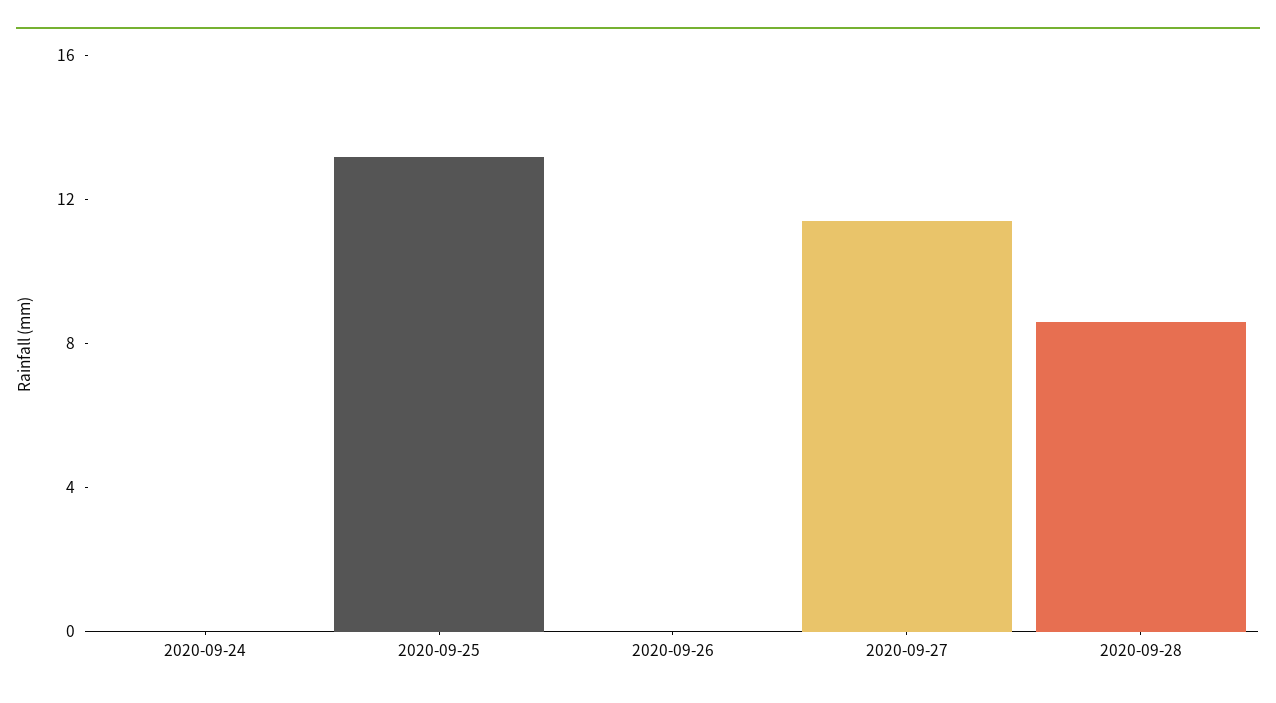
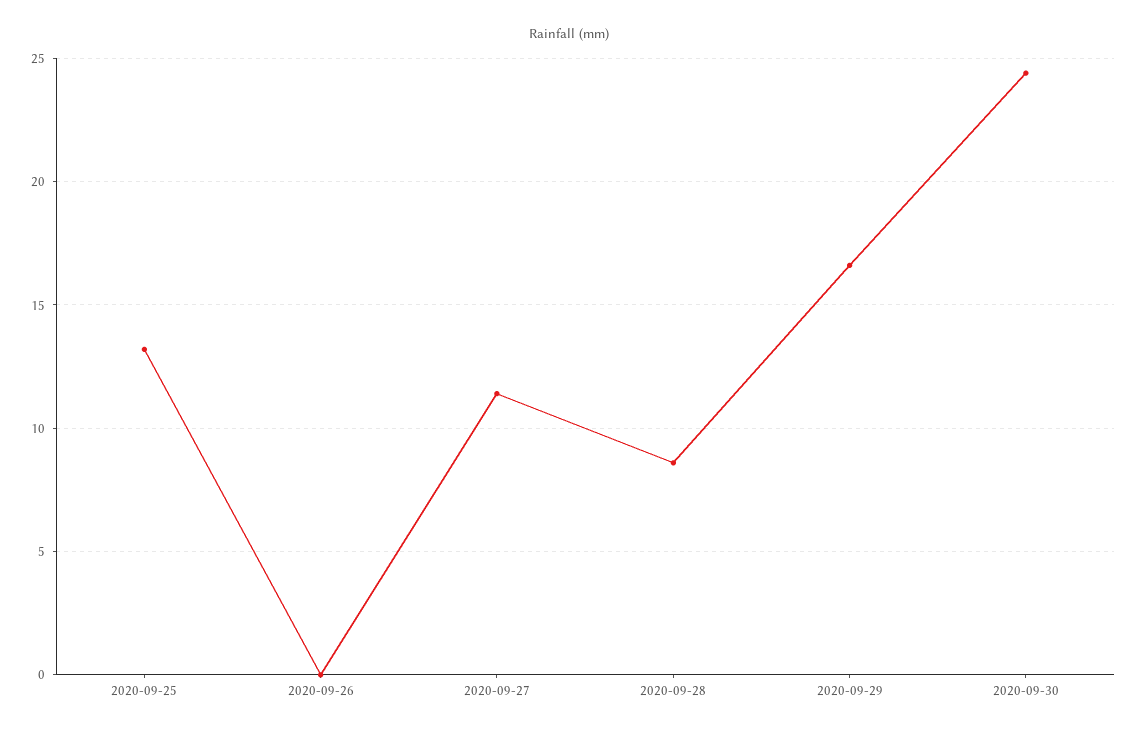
2020-09-24: 0 -> none
2020-09-29: none -> 16.5
2020-09-30: none -> 24.5

